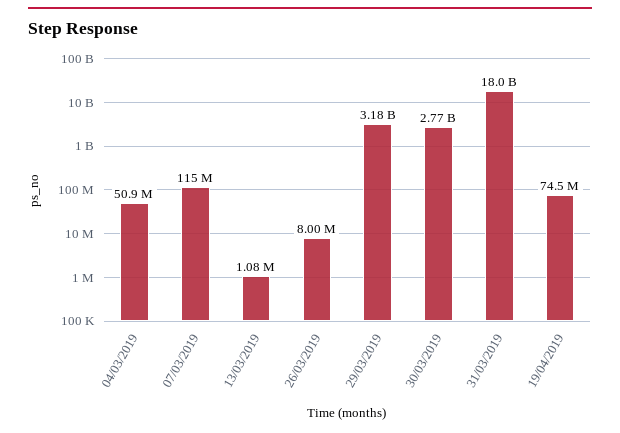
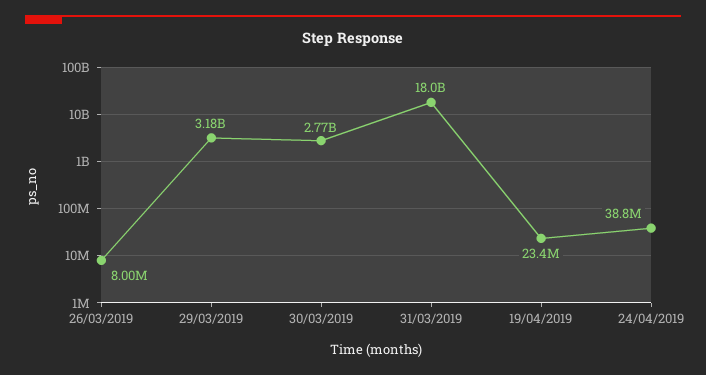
04/03/2019: 50900000 -> none
07/03/2019: 115000000 -> none
13/03/2019: 1080000 -> none
19/04/2019: 74500000 -> 23400000
24/04/2019: none -> 38800000

